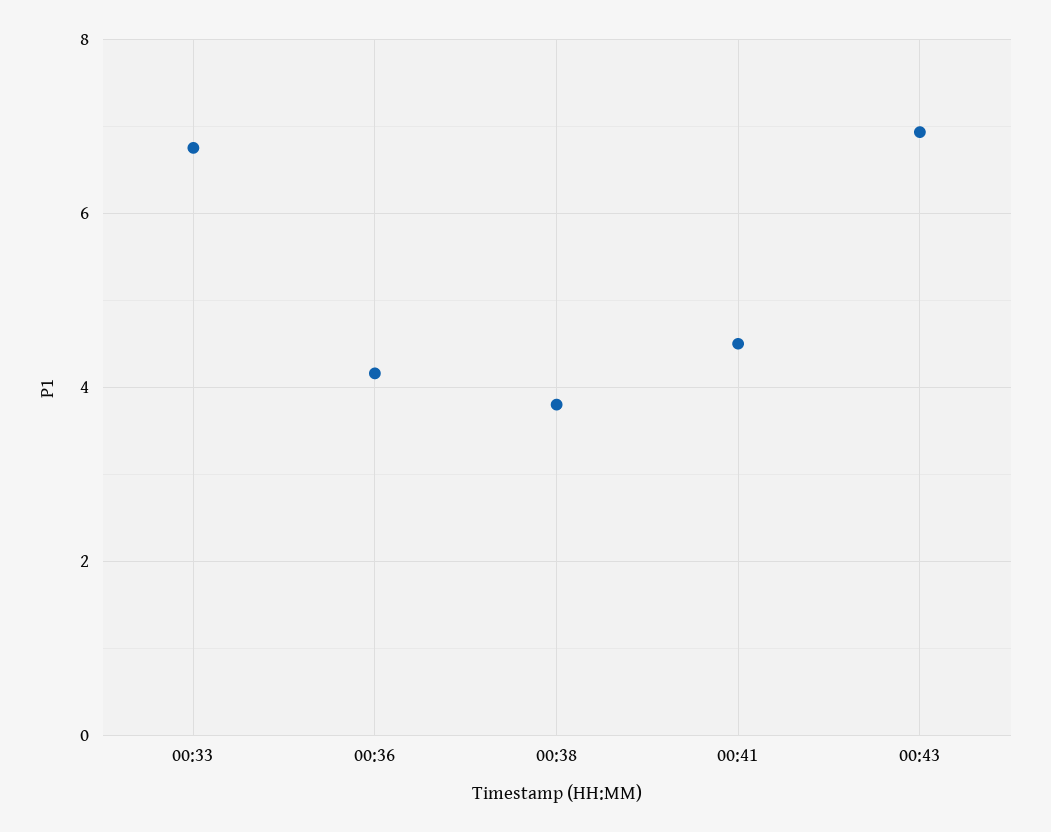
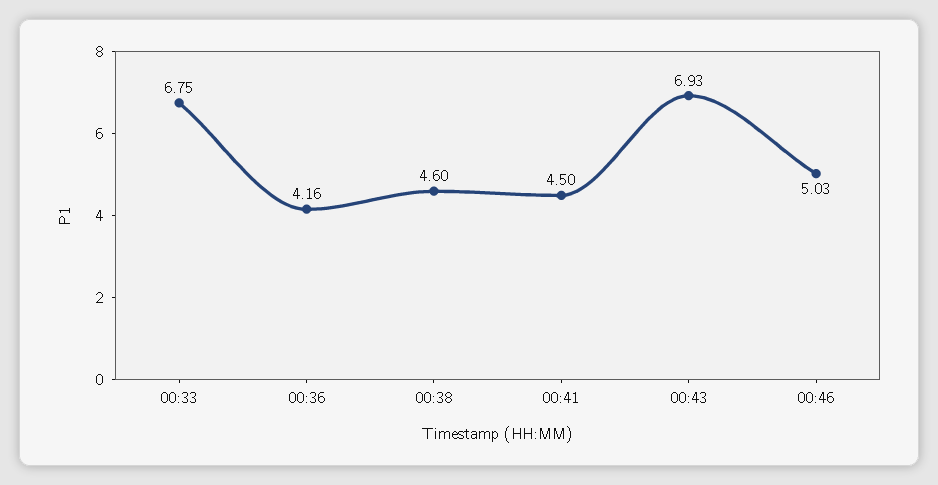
00:38: 3.8 -> 4.6
00:46: none -> 5.03

